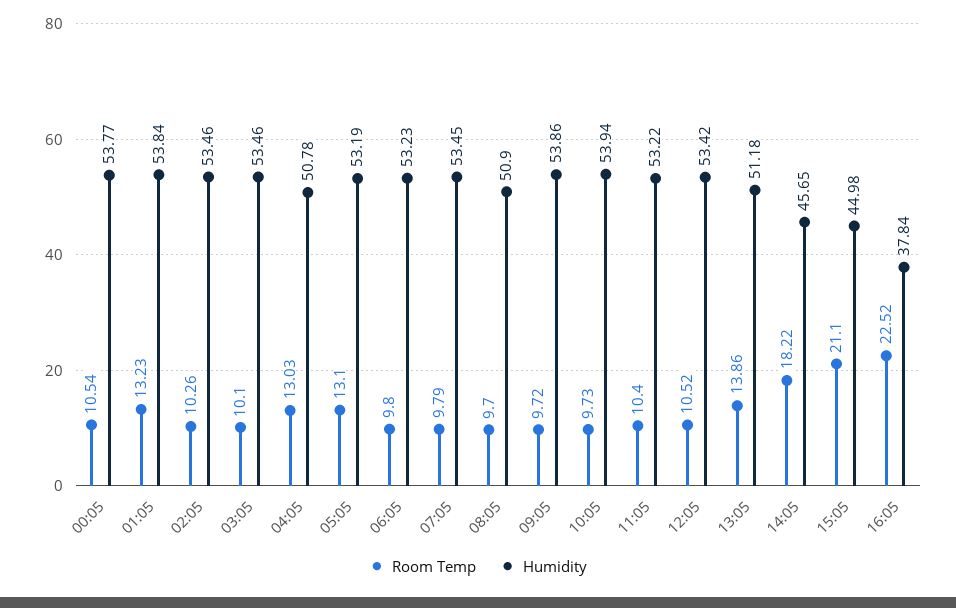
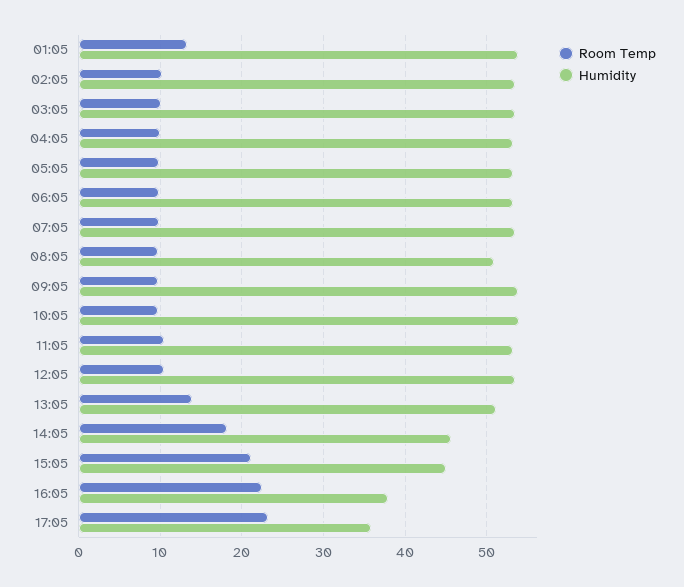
Room Temp, 00:05: 10.54 -> none
Humidity, 00:05: 53.77 -> none
Room Temp, 04:05: 13.03 -> 10
Humidity, 04:05: 50.78 -> 53
Room Temp, 05:05: 13.1 -> 10
Room Temp, 17:05: none -> 23
Humidity, 17:05: none -> 36

